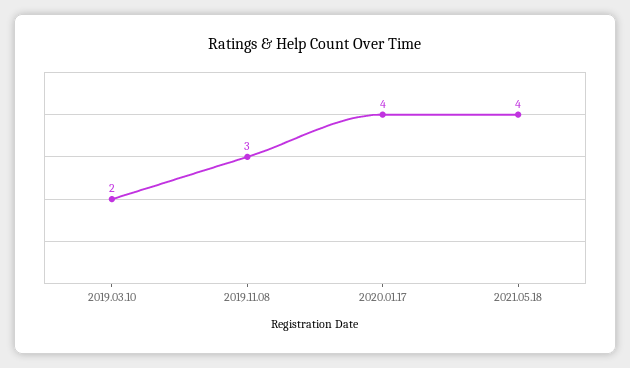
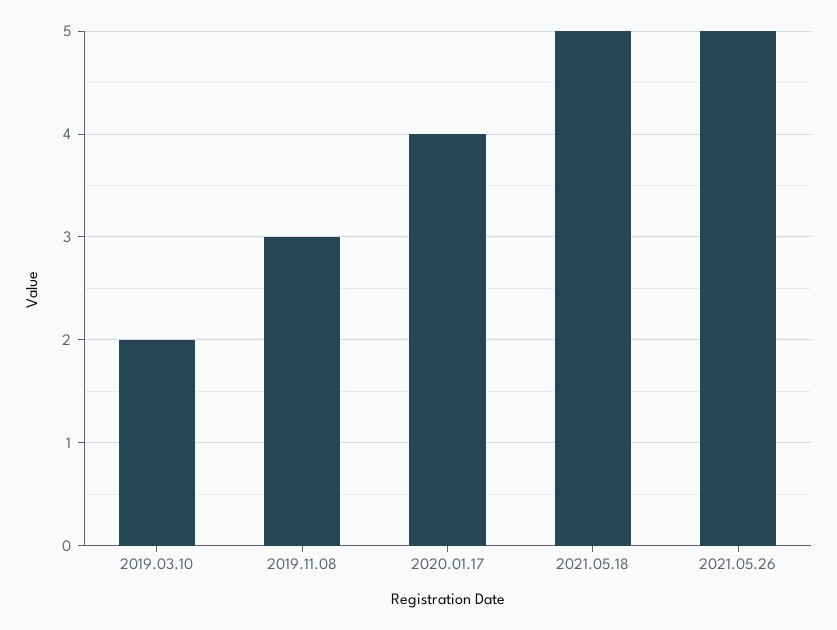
2021.05.18: 4 -> 5
2021.05.26: none -> 5

